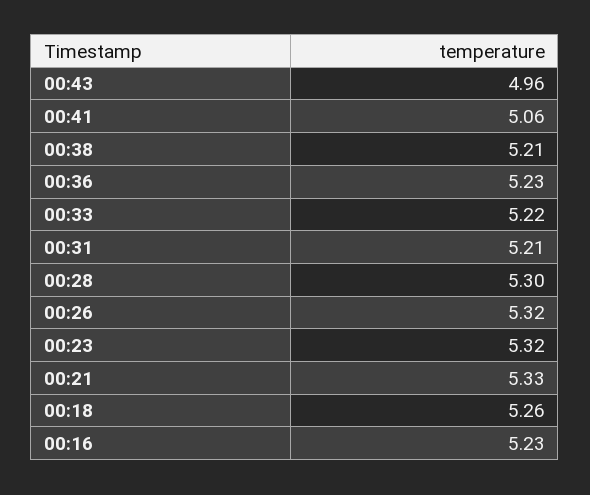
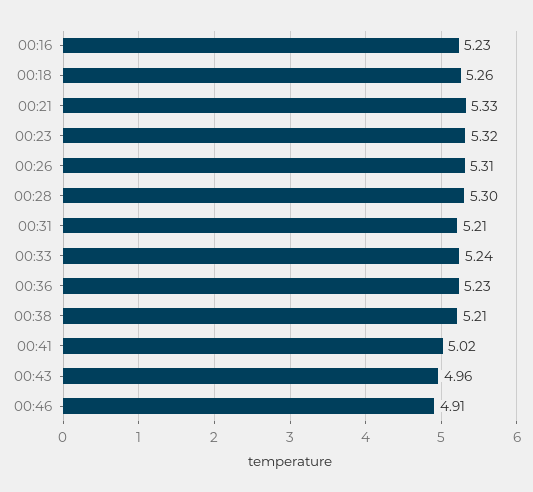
00:41: 5.06 -> 5.02
00:33: 5.22 -> 5.24
00:26: 5.32 -> 5.31
00:46: none -> 4.91

